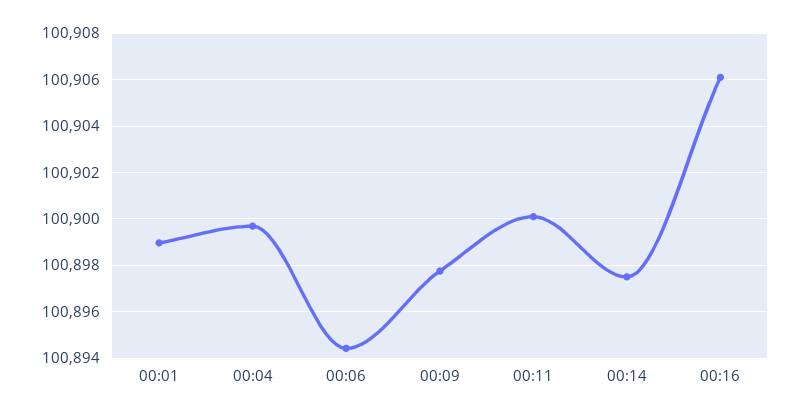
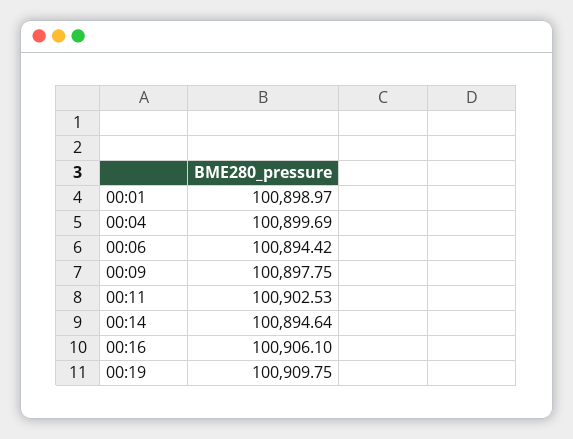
00:11: 100900 -> 100902.53
00:14: 100897.5 -> 100894.64
00:19: none -> 100909.75

